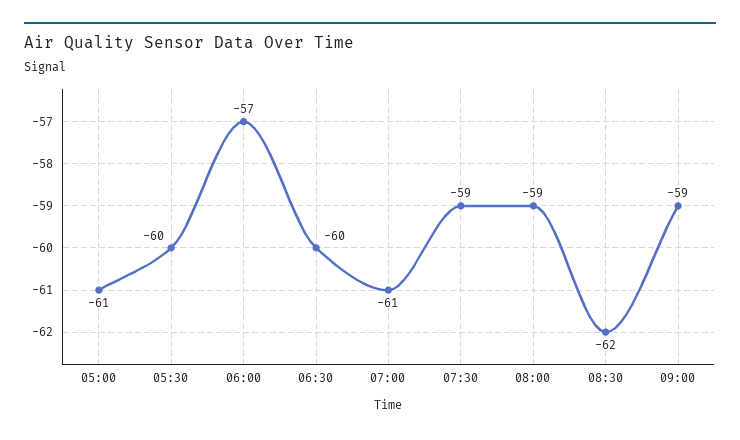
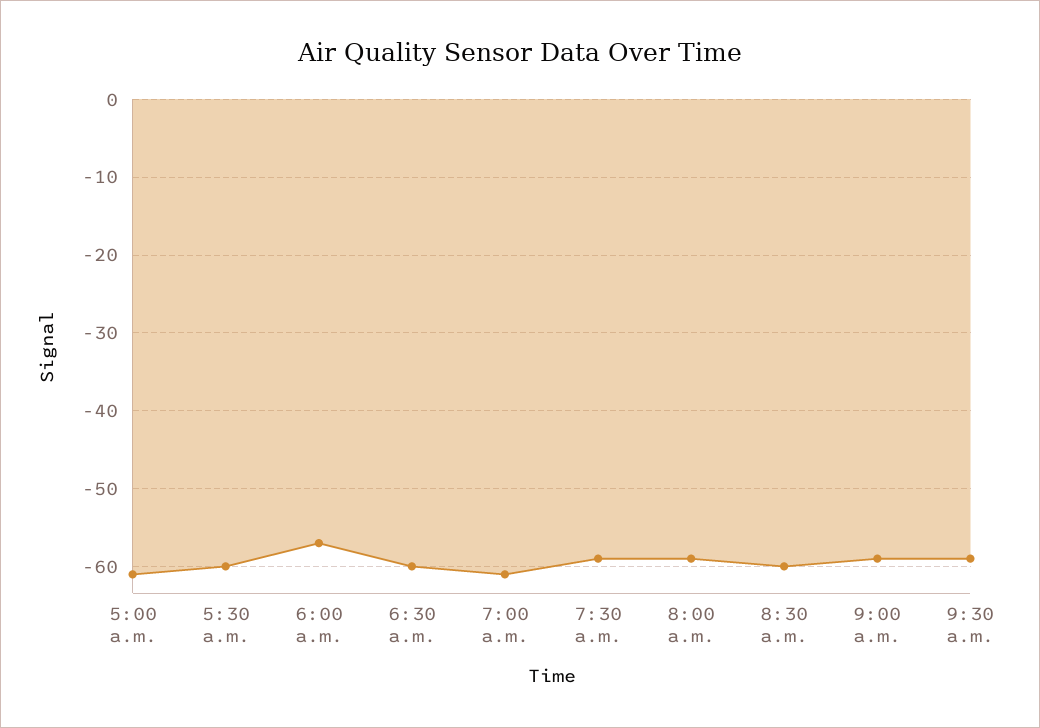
08:30: -62 -> -60
9:30 a.m.: none -> -59

